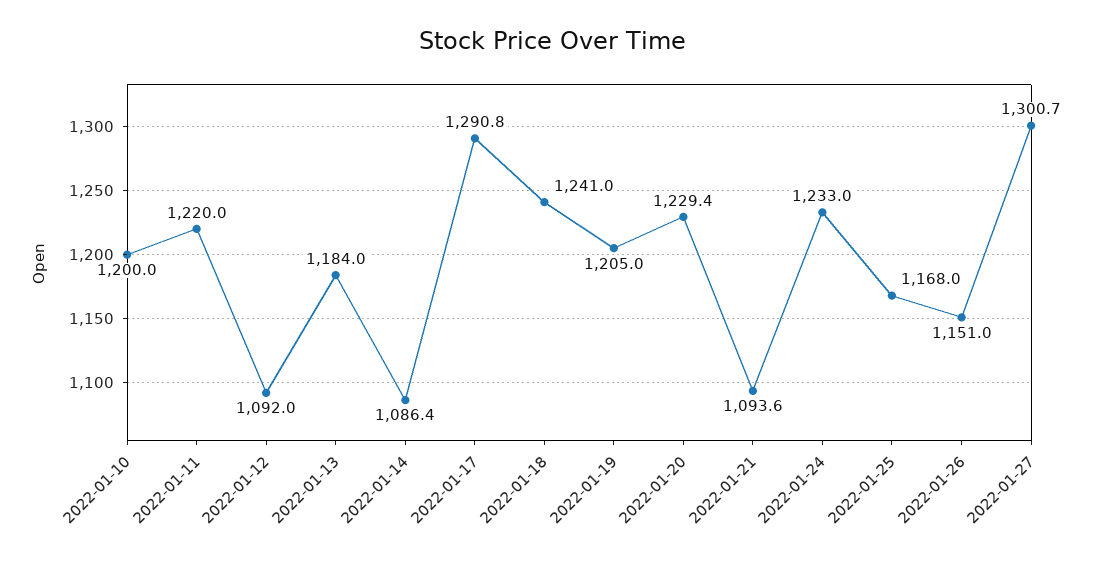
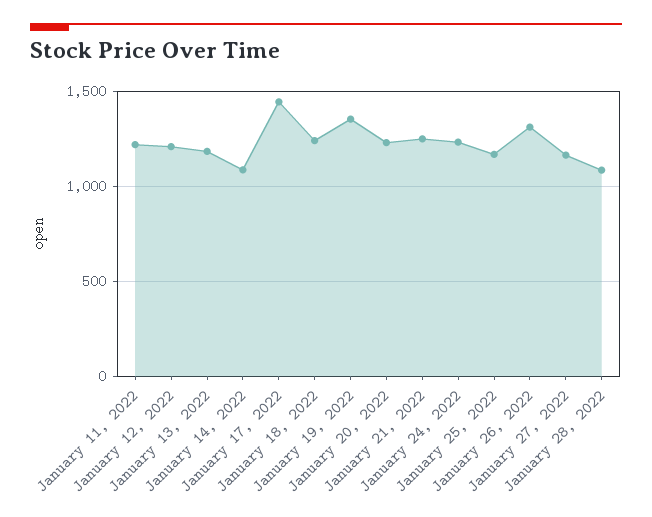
2022-01-10: 1200 -> none
2022-01-12: 1092 -> 1200
2022-01-17: 1290.8 -> 1450
2022-01-19: 1205 -> 1350
2022-01-21: 1093.6 -> 1250
2022-01-26: 1151 -> 1300
2022-01-27: 1300.7 -> 1150
January 28, 2022: none -> 1100

